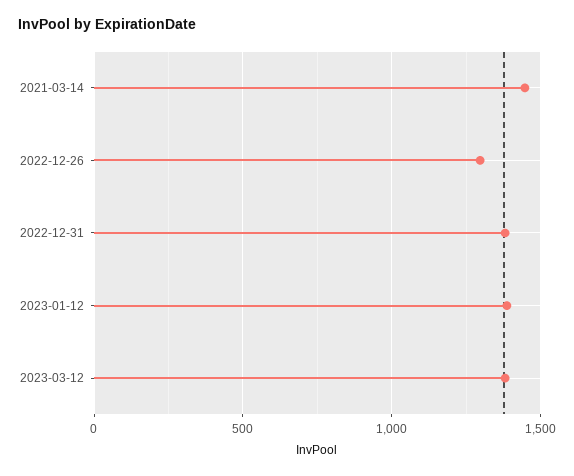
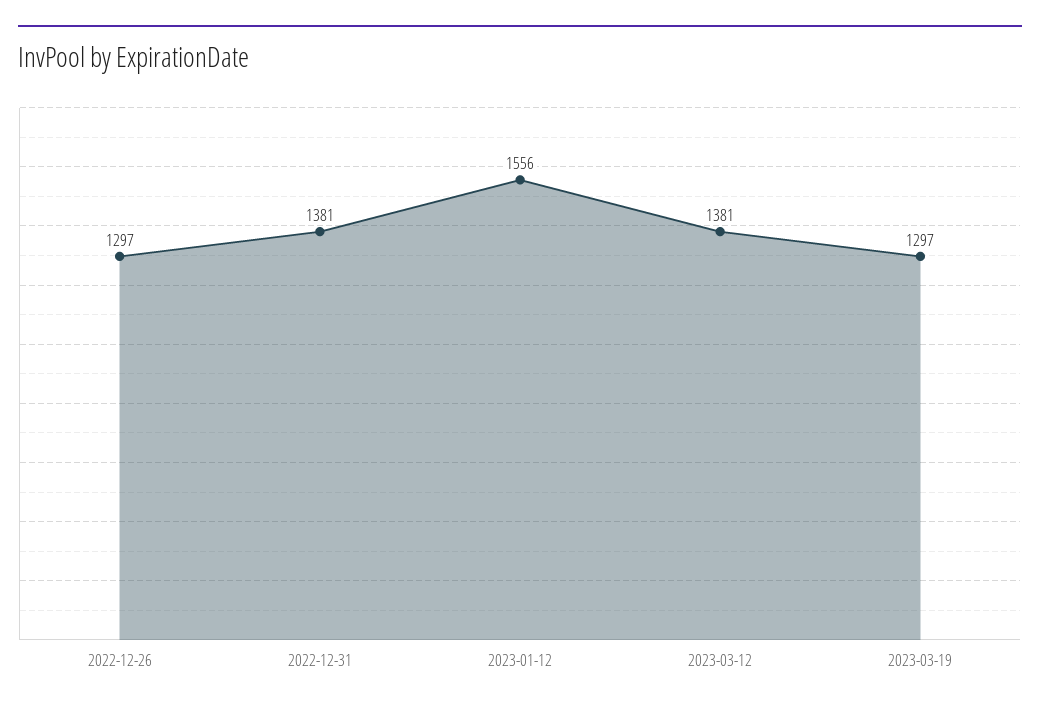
2021-03-14: 1450 -> none
2023-01-12: 1400 -> 1556
2023-03-19: none -> 1297

